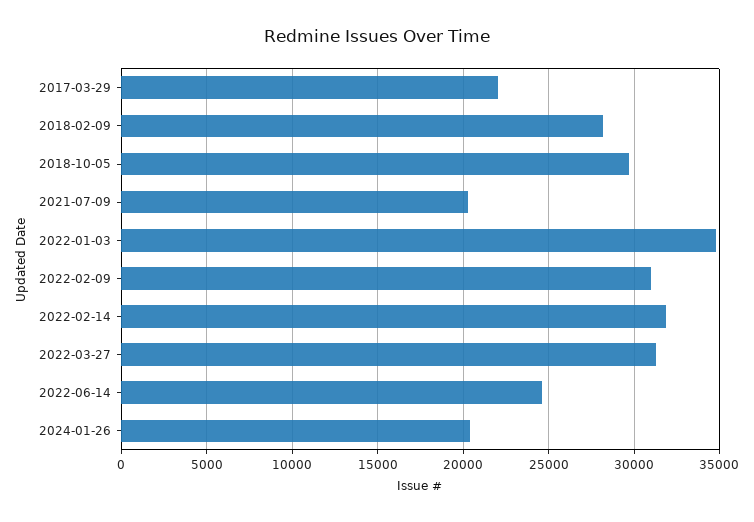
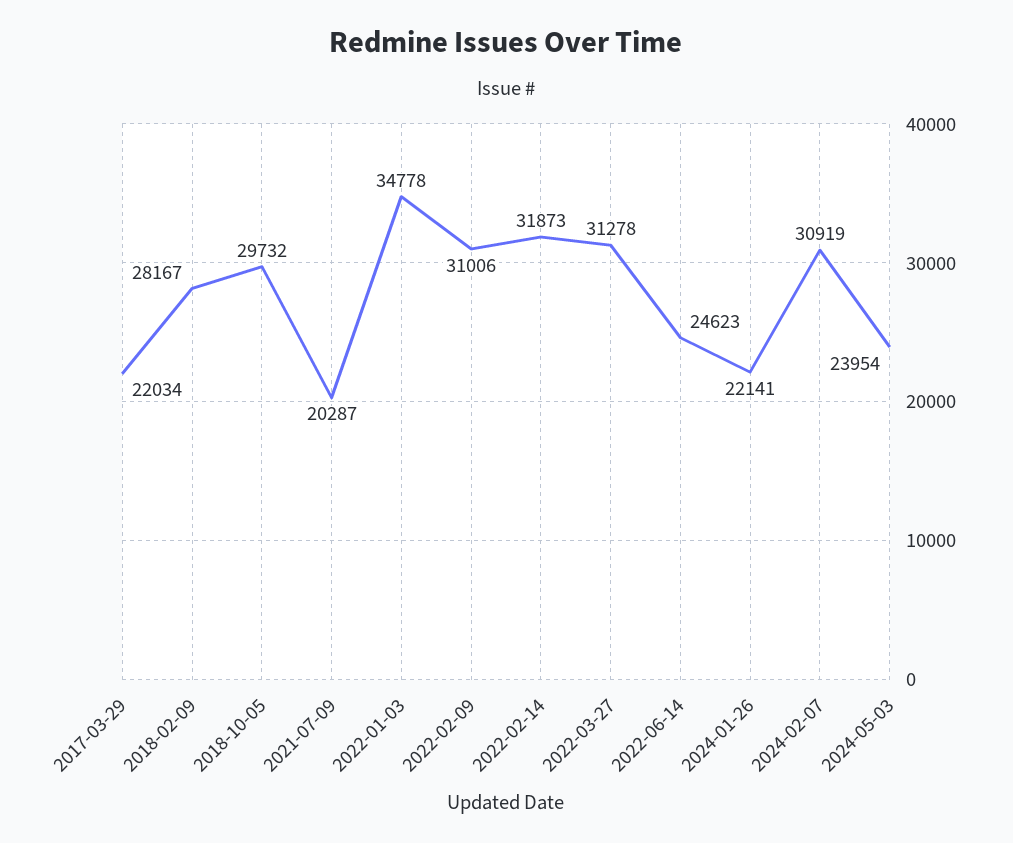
2024-01-26: 20500 -> 22141
2024-02-07: none -> 30919
2024-05-03: none -> 23954

